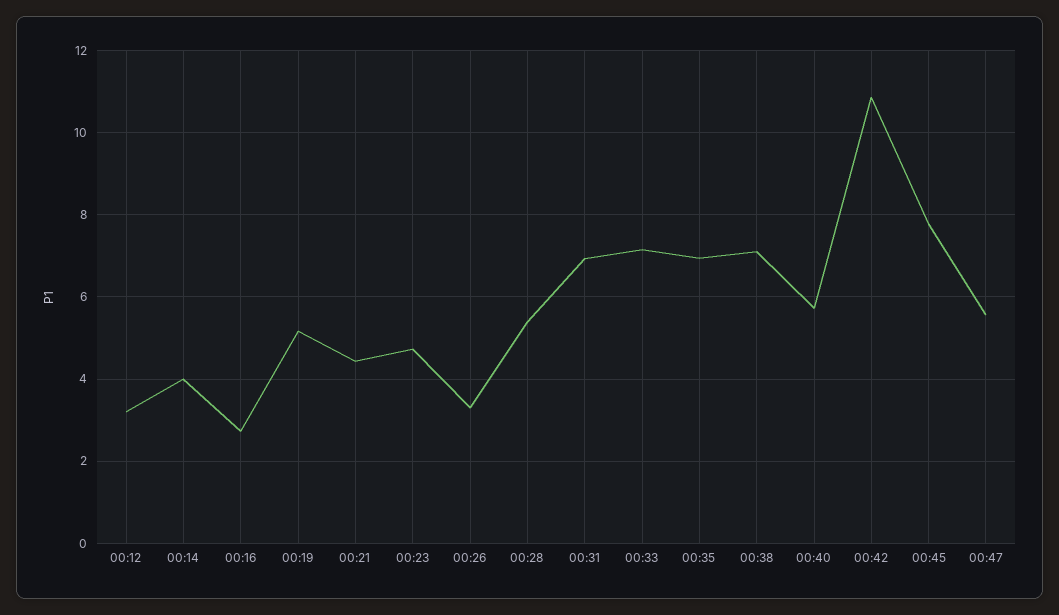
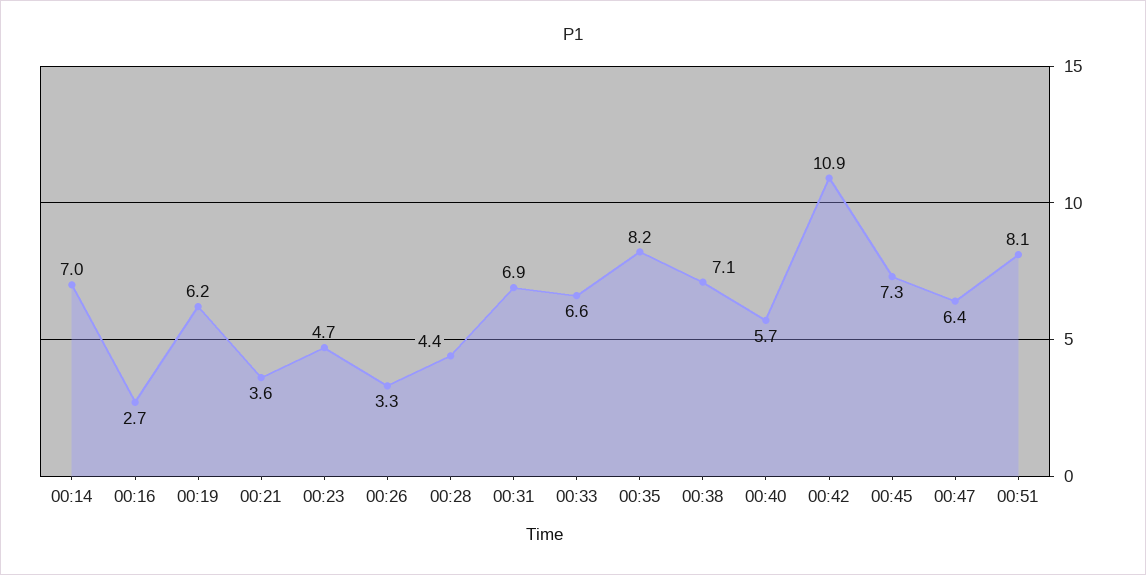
00:12: 3.2 -> none
00:14: 4 -> 7
00:19: 5.2 -> 6.2
00:21: 4.4 -> 3.6
00:28: 5.4 -> 4.4
00:33: 7.2 -> 6.6
00:35: 7 -> 8.2
00:45: 7.8 -> 7.3
00:47: 5.6 -> 6.4
00:51: none -> 8.1

